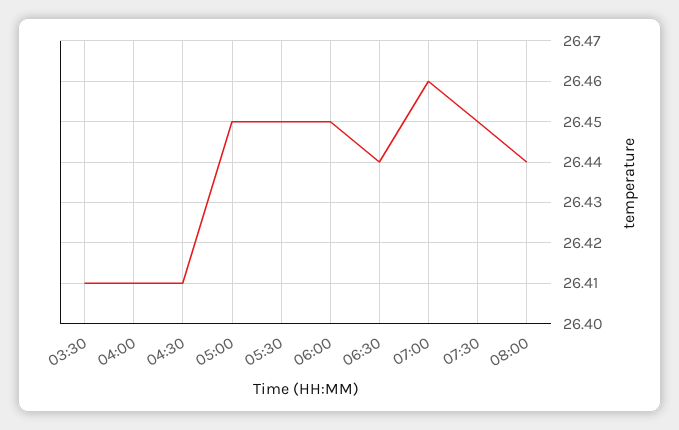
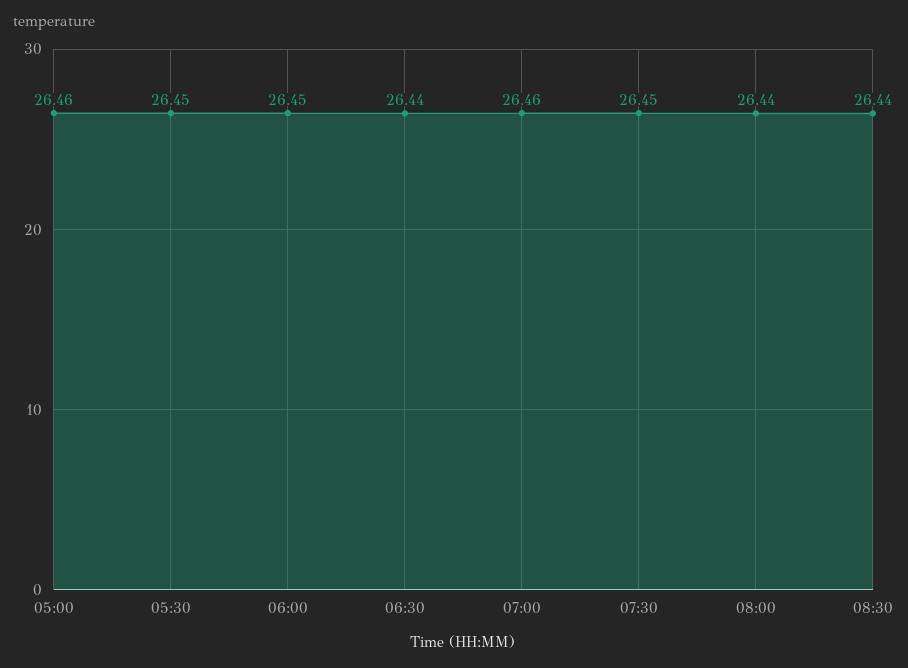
03:30: 26.41 -> none
04:00: 26.41 -> none
04:30: 26.41 -> none
05:00: 26.45 -> 26.46
08:30: none -> 26.44

